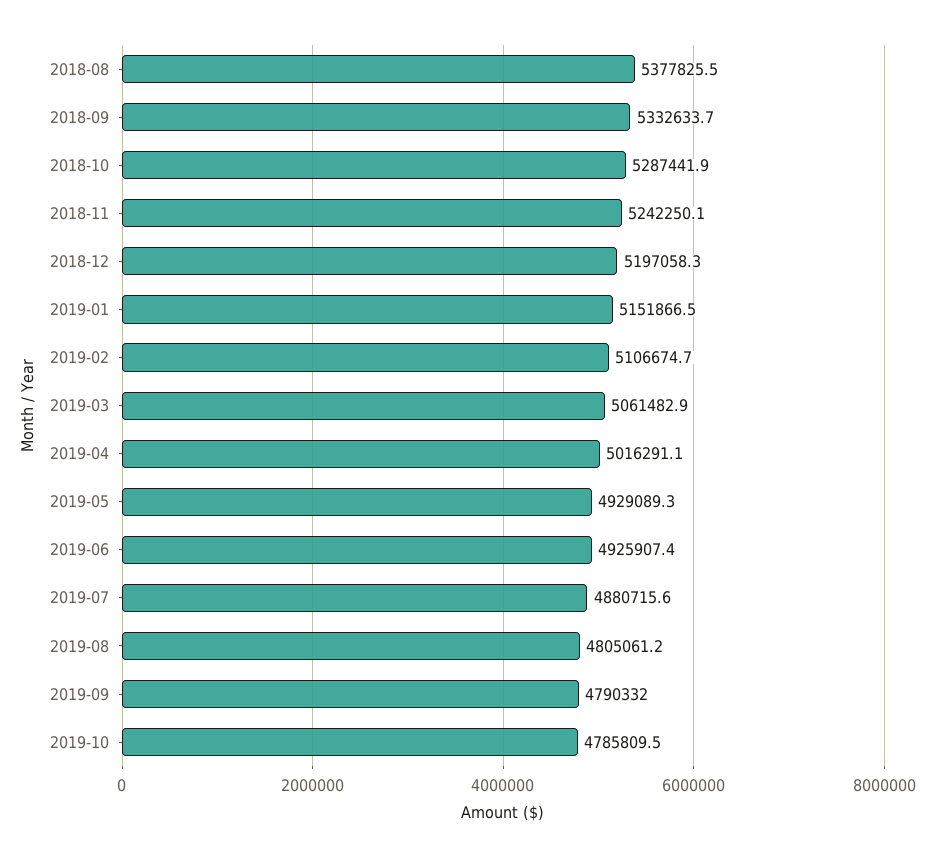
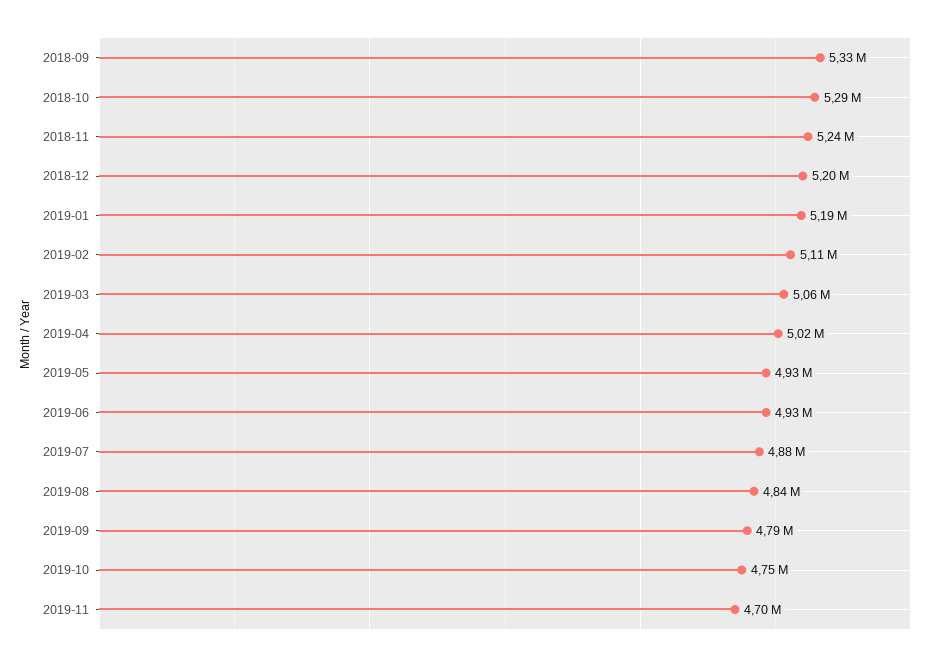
2018-08: 5377825.5 -> none
2019-01: 5151866.5 -> 5190000
2019-08: 4805061.2 -> 4840000
2019-10: 4785809.5 -> 4750000
2019-11: none -> 4700000

